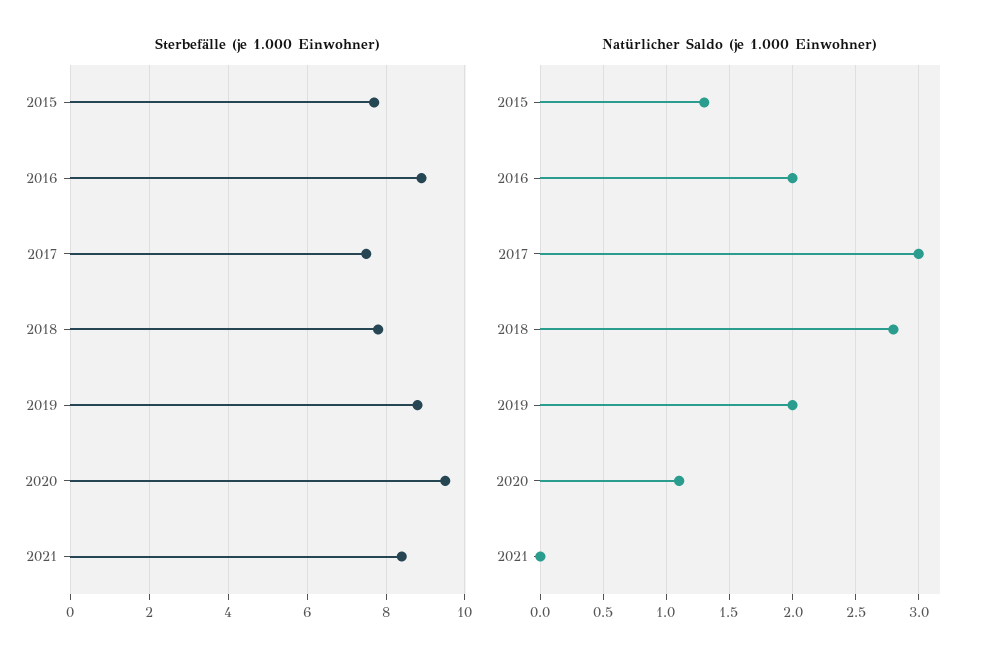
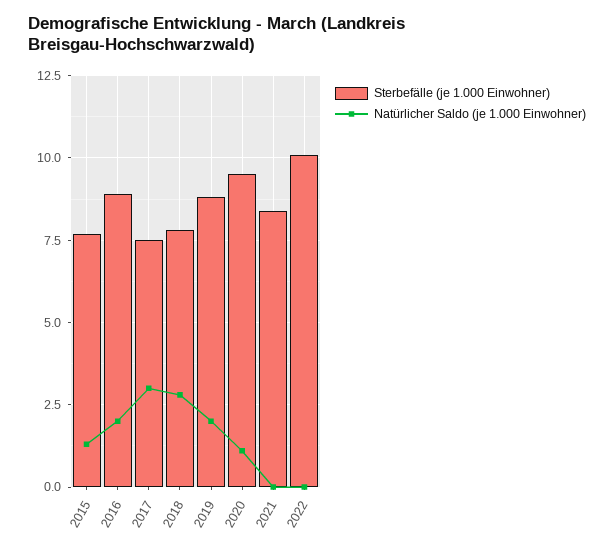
Sterbefälle (je 1.000 Einwohner), 2022: none -> 10
Natürlicher Saldo (je 1.000 Einwohner), 2022: none -> 0

